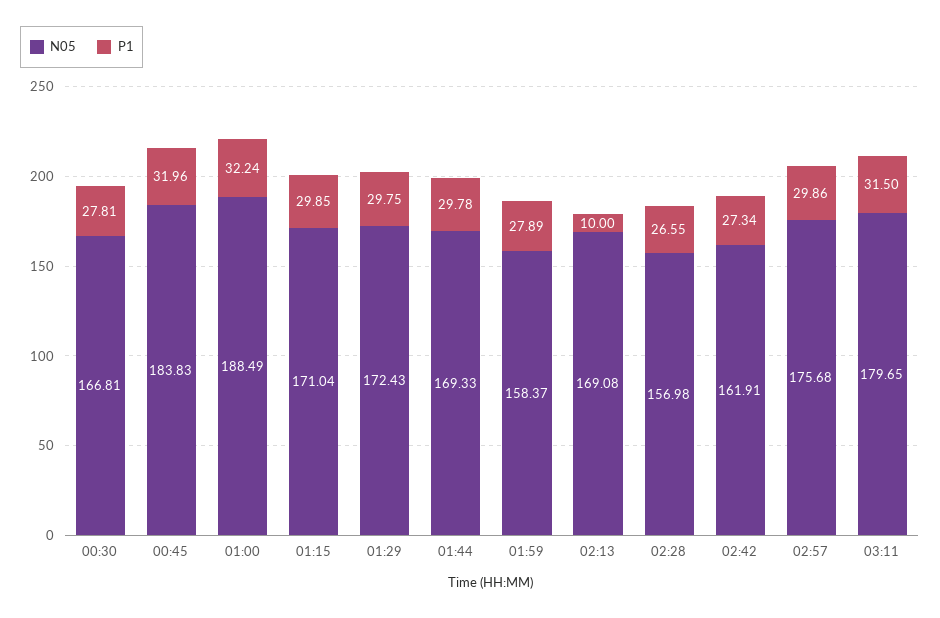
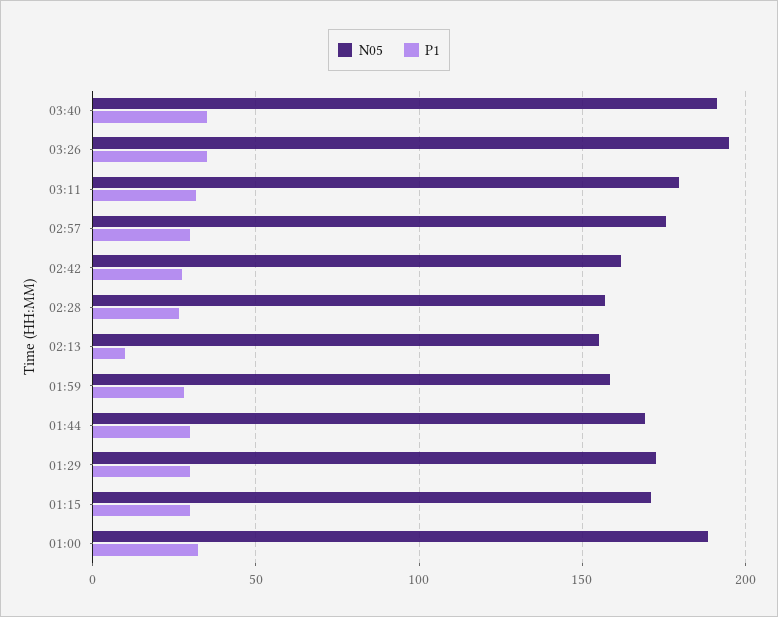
N05, 00:30: 166.81 -> none
P1, 00:30: 27.81 -> none
N05, 00:45: 183.83 -> none
P1, 00:45: 31.96 -> none
N05, 02:13: 169.08 -> 155
N05, 03:40: none -> 190
P1, 03:40: none -> 35
N05, 03:26: none -> 195
P1, 03:26: none -> 35

